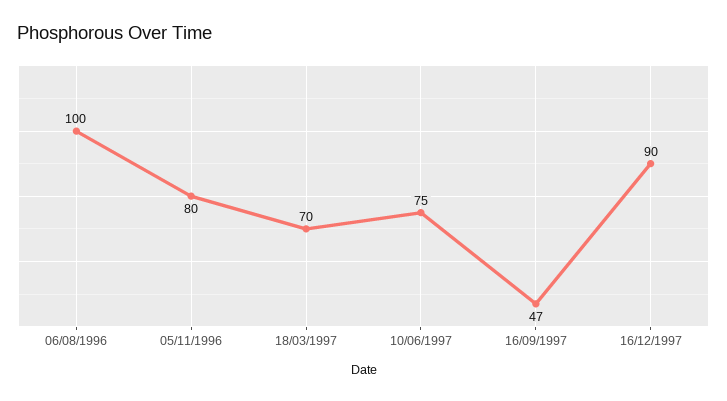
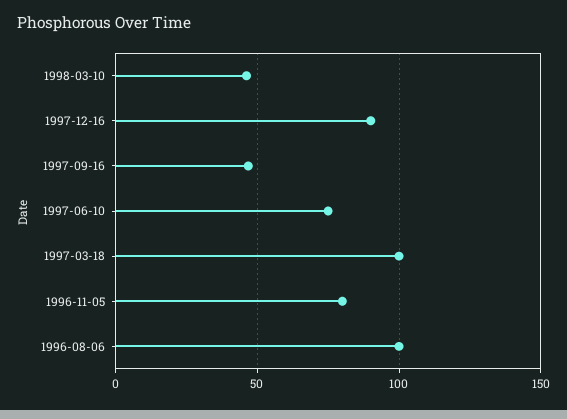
18/03/1997: 70 -> 100
1998-03-10: none -> 45

